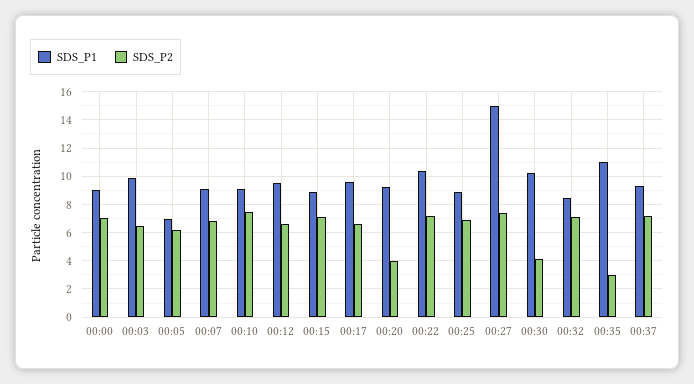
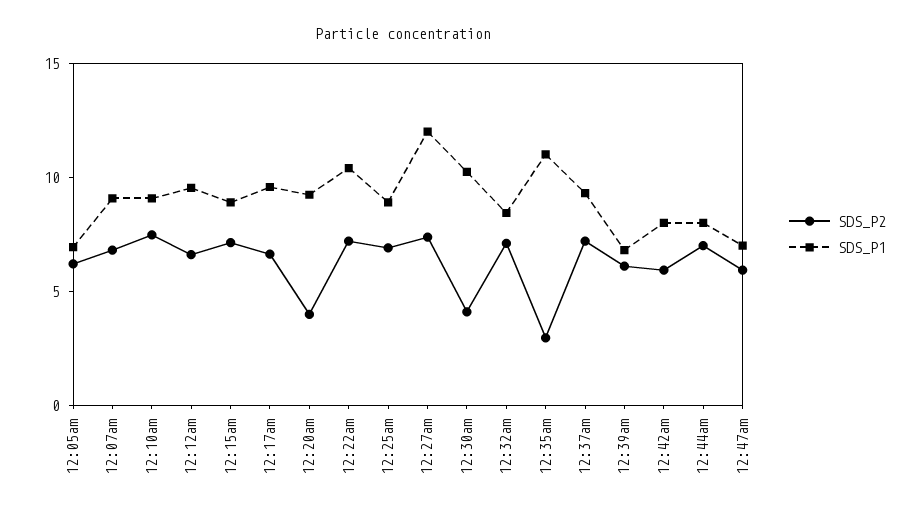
SDS_P1, 00:00: 9 -> none
SDS_P2, 00:00: 7 -> none
SDS_P1, 00:03: 10 -> none
SDS_P2, 00:03: 6.5 -> none
SDS_P1, 00:27: 15 -> 12
SDS_P2, 12:39am: none -> 6
SDS_P1, 12:39am: none -> 7
SDS_P2, 12:42am: none -> 6
SDS_P1, 12:42am: none -> 8
SDS_P2, 12:44am: none -> 7
SDS_P1, 12:44am: none -> 8
SDS_P2, 12:47am: none -> 6
SDS_P1, 12:47am: none -> 7

